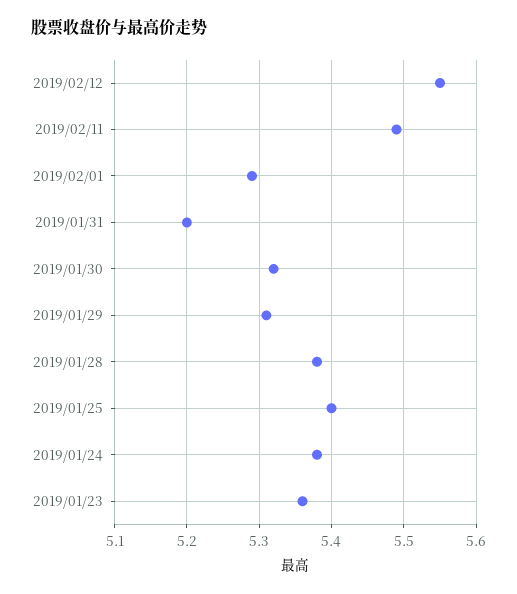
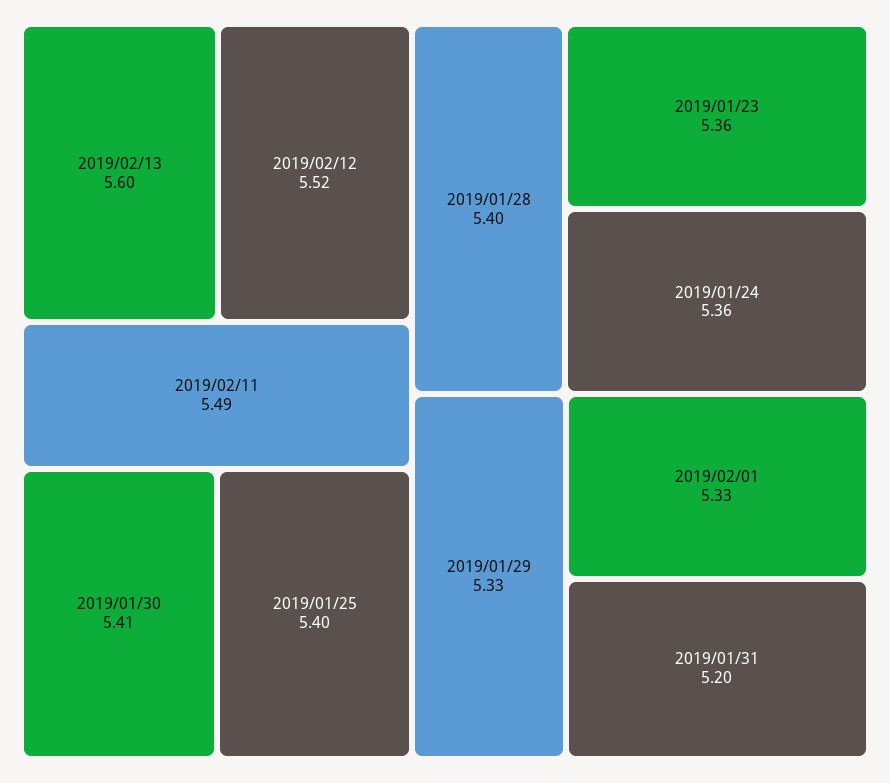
2019/02/12: 5.55 -> 5.52
2019/02/01: 5.29 -> 5.33
2019/01/30: 5.32 -> 5.41
2019/01/29: 5.31 -> 5.33
2019/01/28: 5.38 -> 5.4
2019/01/24: 5.38 -> 5.36
2019/02/13: none -> 5.6

